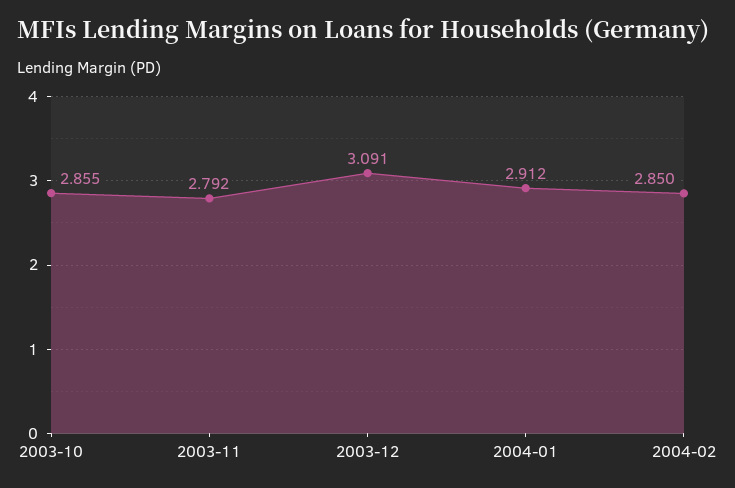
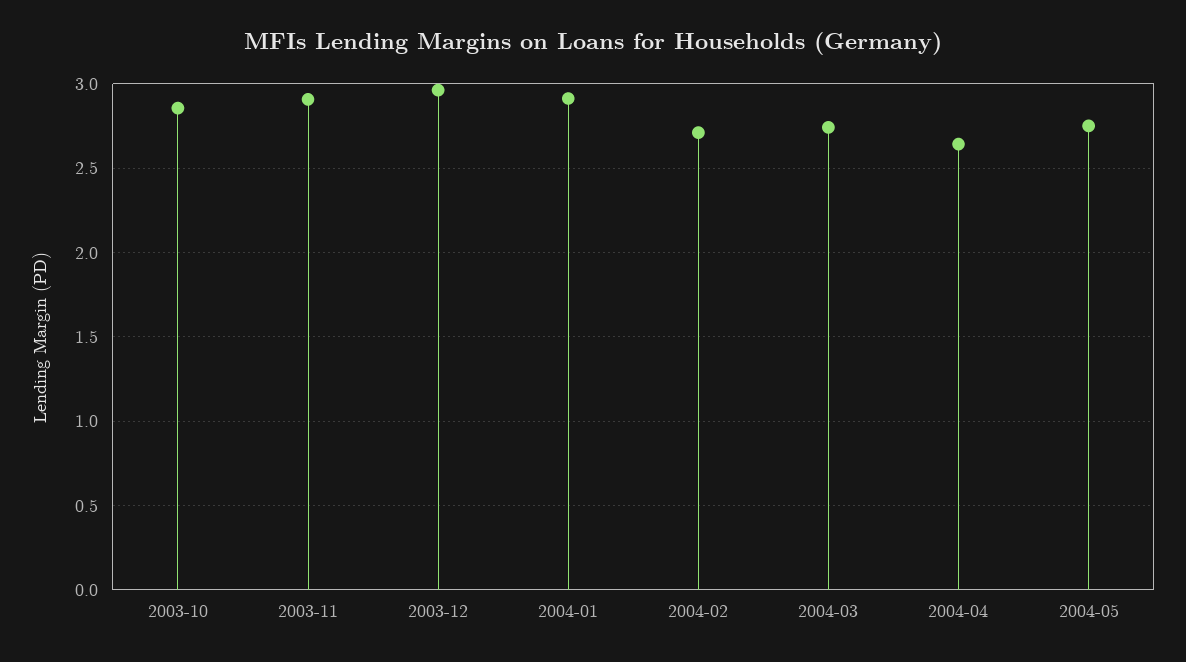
2003-11: 2.792 -> 2.9
2003-12: 3.091 -> 2.95
2004-02: 2.85 -> 2.7
2004-03: none -> 2.75
2004-04: none -> 2.65
2004-05: none -> 2.75

